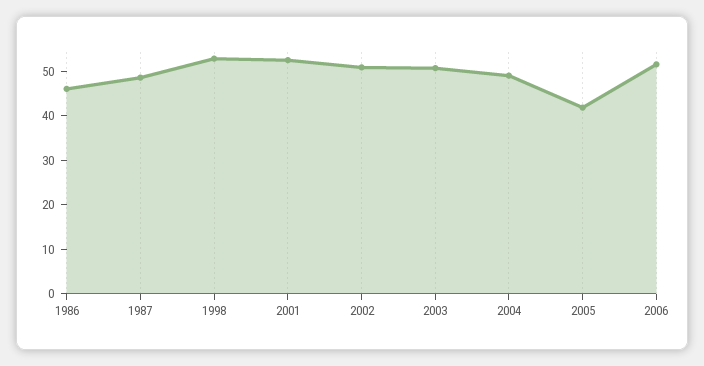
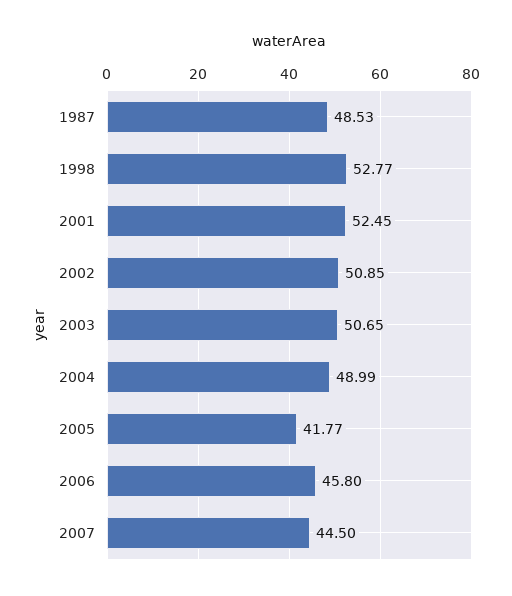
1986: 46 -> none
2006: 52 -> 45.8
2007: none -> 44.5

